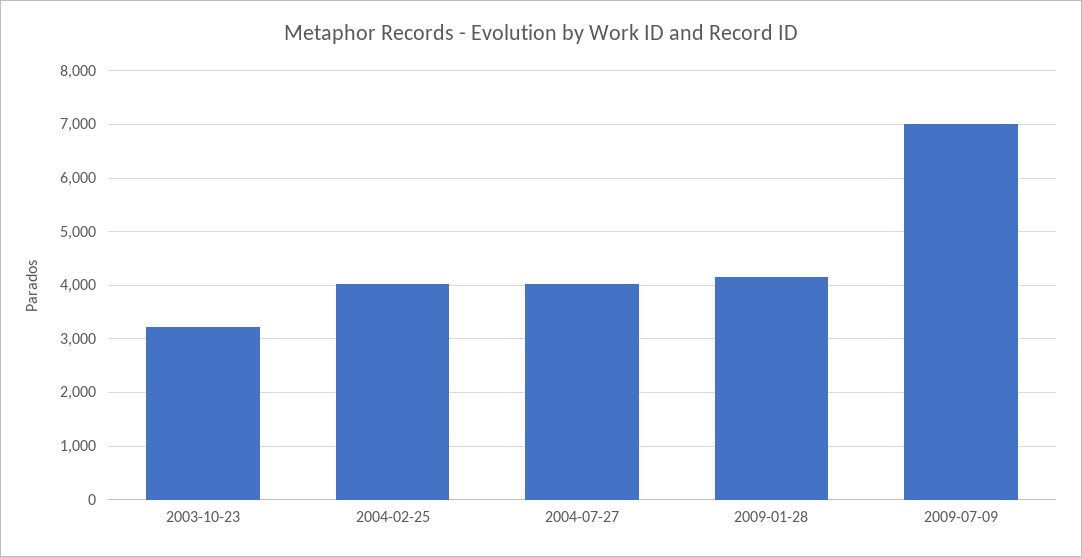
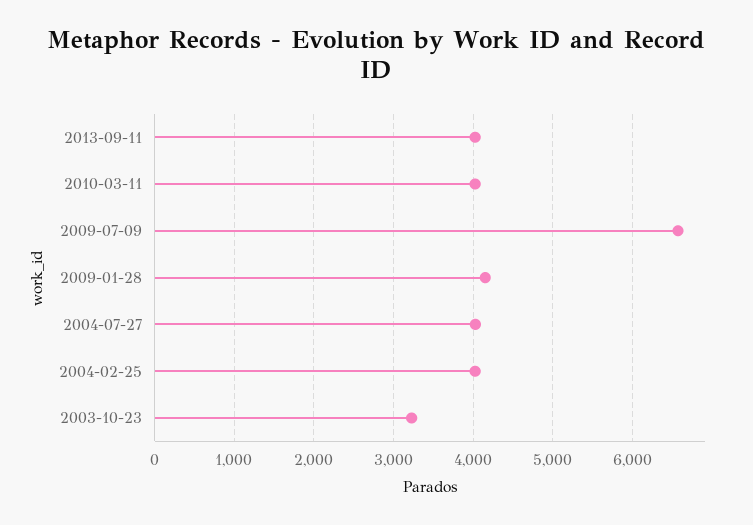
2009-07-09: 7000 -> 6600
2013-09-11: none -> 4000
2010-03-11: none -> 4000

